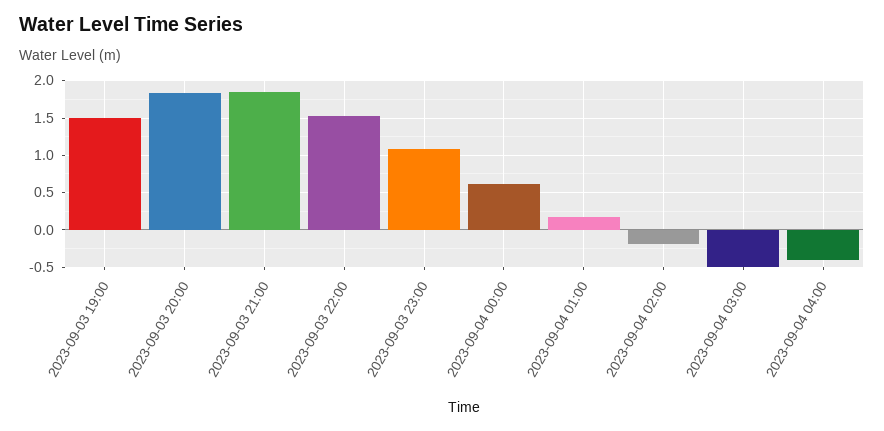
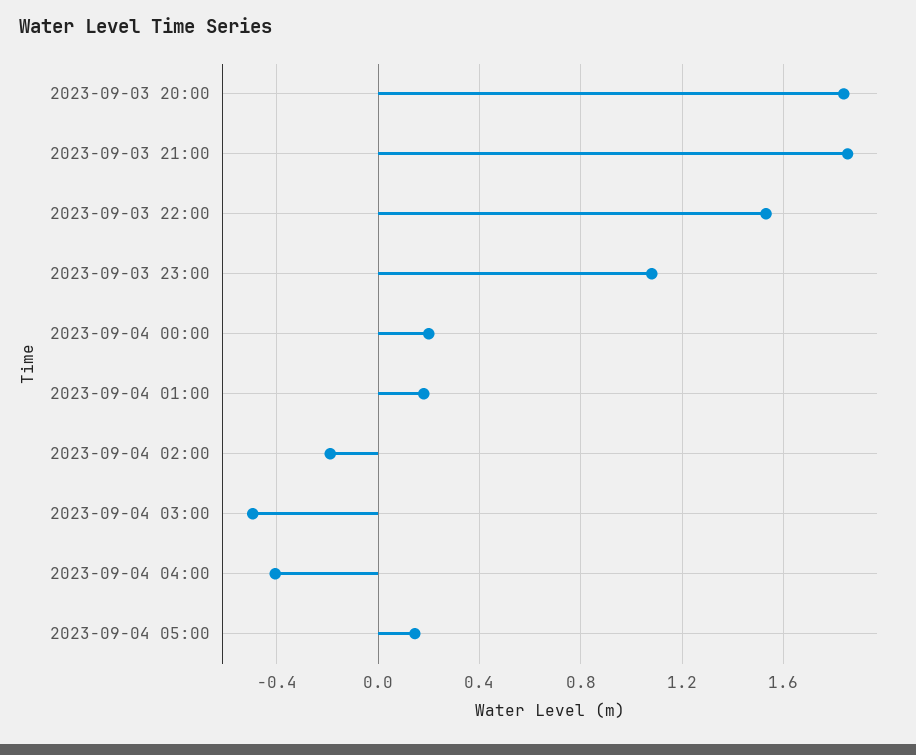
2023-09-03 19:00: 1.5 -> none
2023-09-04 00:00: 0.6 -> 0.2
2023-09-04 05:00: none -> 0.15

